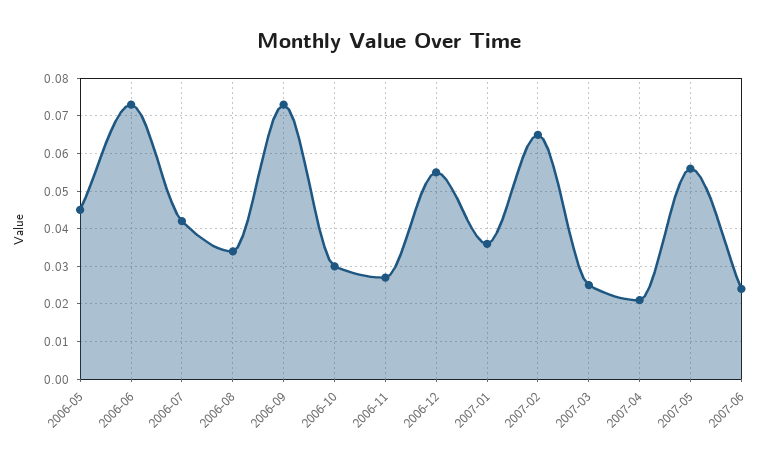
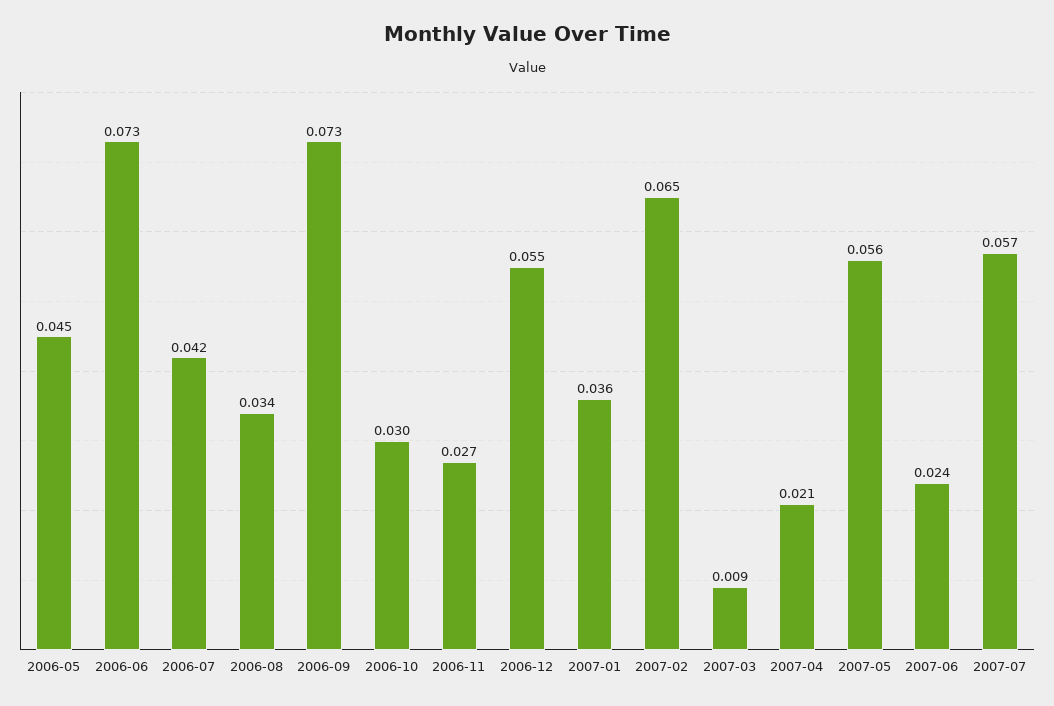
2007-03: 0.025 -> 0.009
2007-07: none -> 0.057

